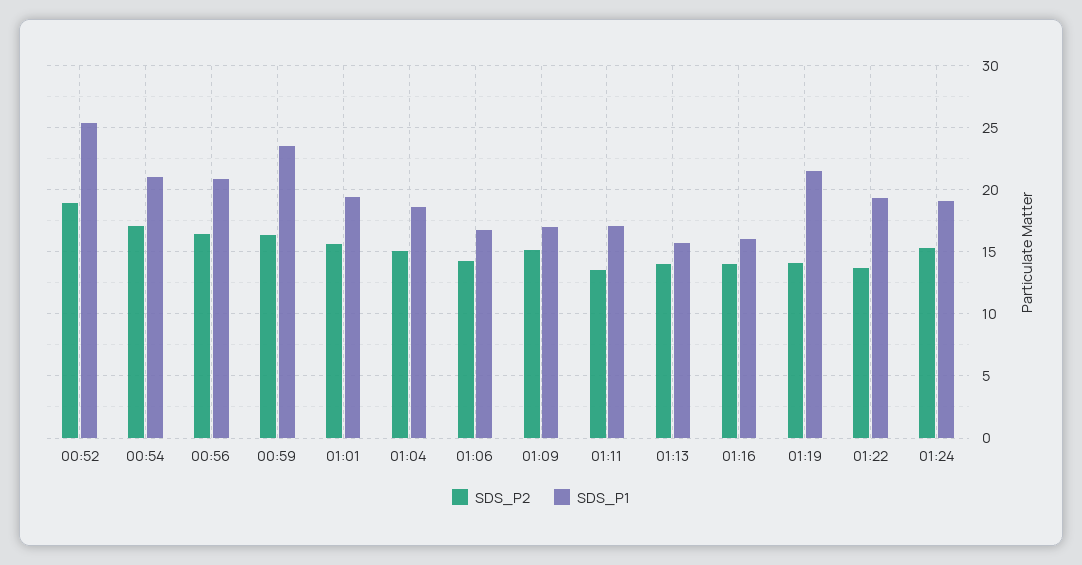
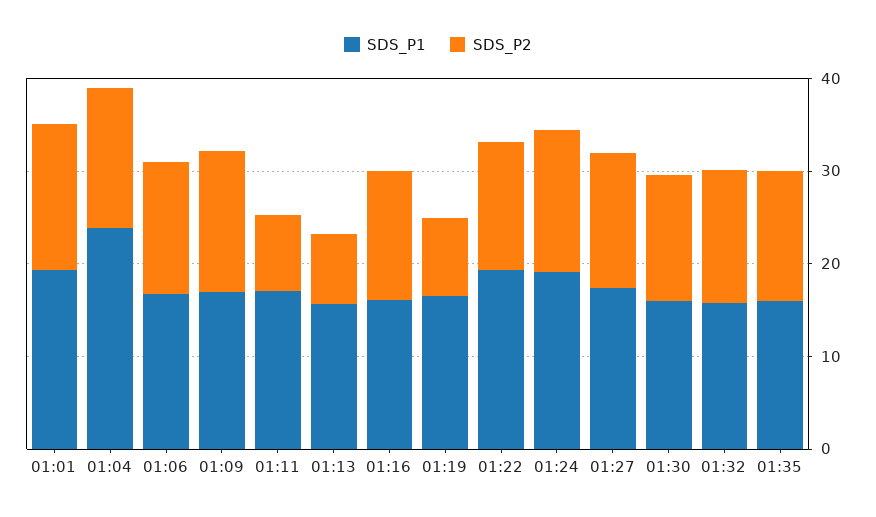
SDS_P2, 00:52: 19 -> none
SDS_P1, 00:52: 25.5 -> none
SDS_P2, 00:54: 17 -> none
SDS_P1, 00:54: 21 -> none
SDS_P2, 00:56: 16.5 -> none
SDS_P1, 00:56: 21 -> none
SDS_P2, 00:59: 16.5 -> none
SDS_P1, 00:59: 23.5 -> none
SDS_P1, 01:04: 18.5 -> 24
SDS_P2, 01:11: 13.5 -> 8
SDS_P2, 01:13: 14 -> 8
SDS_P2, 01:19: 14 -> 8
SDS_P1, 01:19: 21.5 -> 16
SDS_P1, 01:27: none -> 18
SDS_P2, 01:27: none -> 14
SDS_P1, 01:30: none -> 16
SDS_P2, 01:30: none -> 14
SDS_P1, 01:32: none -> 16
SDS_P2, 01:32: none -> 14
SDS_P1, 01:35: none -> 16
SDS_P2, 01:35: none -> 14

